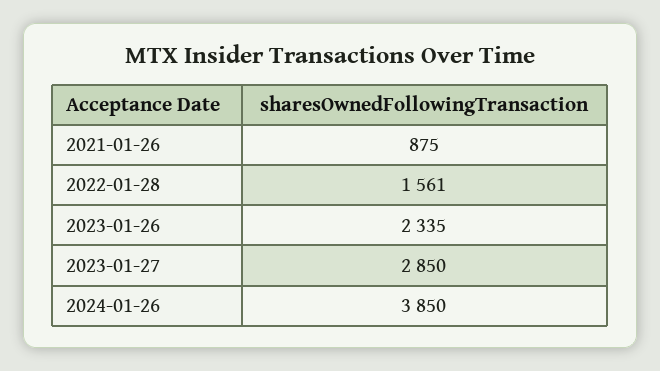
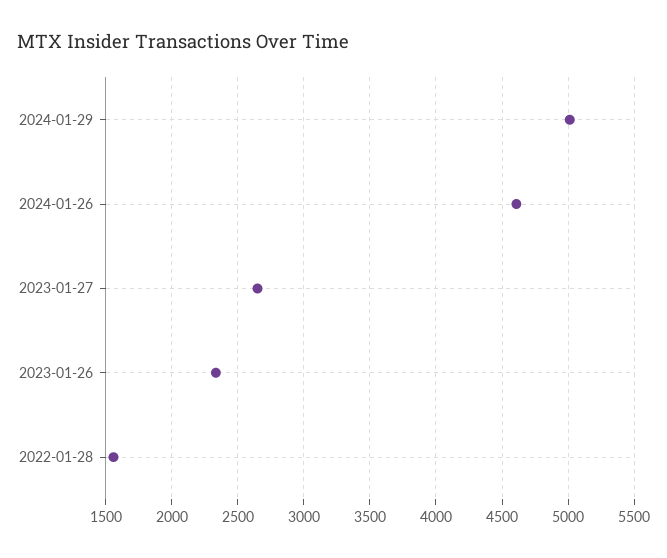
2021-01-26: 875 -> none
2023-01-27: 2850 -> 2650
2024-01-26: 3850 -> 4600
2024-01-29: none -> 5000

